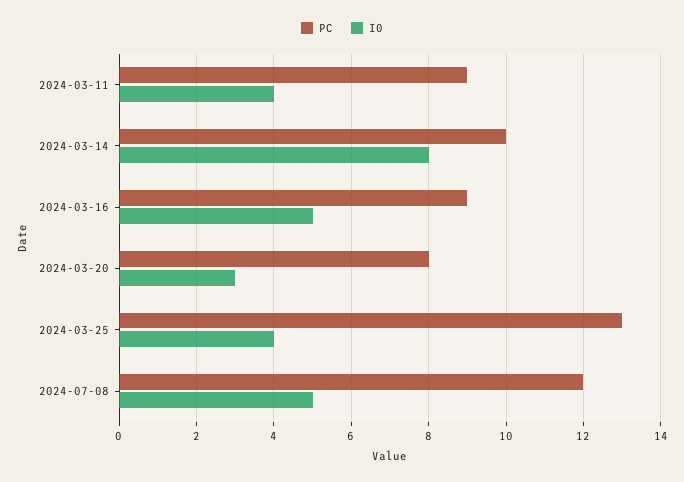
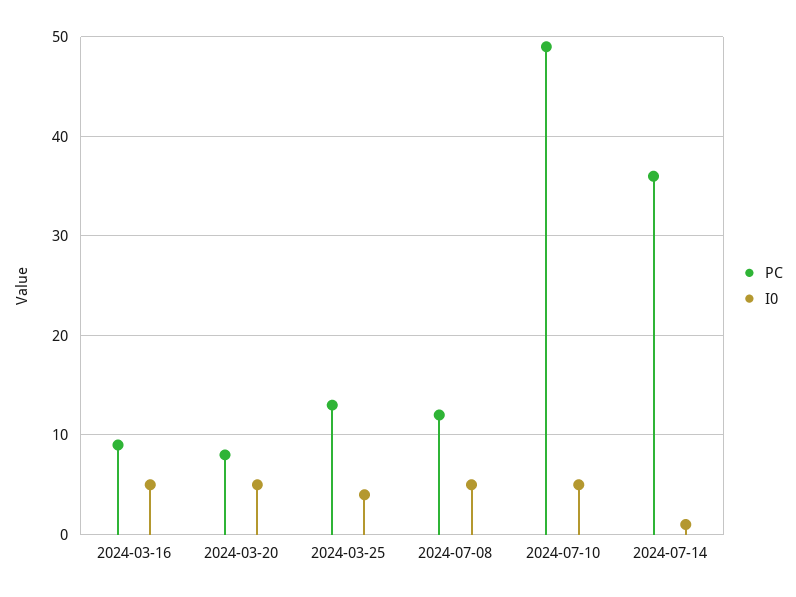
PC, 2024-03-11: 9 -> none
I0, 2024-03-11: 4 -> none
PC, 2024-03-14: 10 -> none
I0, 2024-03-14: 8 -> none
I0, 2024-03-20: 3 -> 5
PC, 2024-07-10: none -> 49
I0, 2024-07-10: none -> 5
PC, 2024-07-14: none -> 36
I0, 2024-07-14: none -> 1

